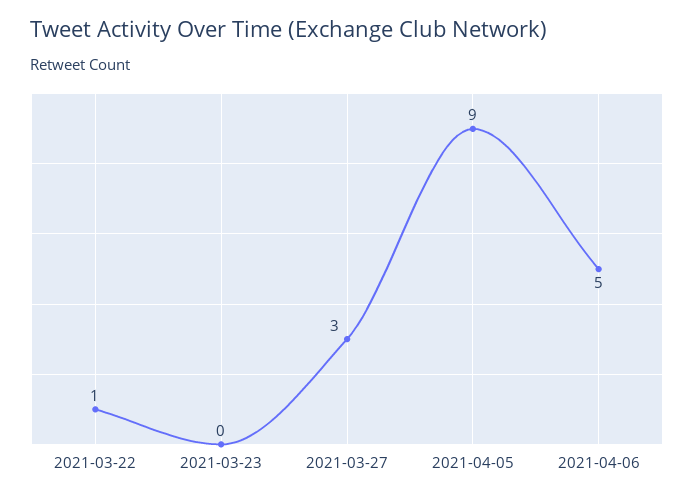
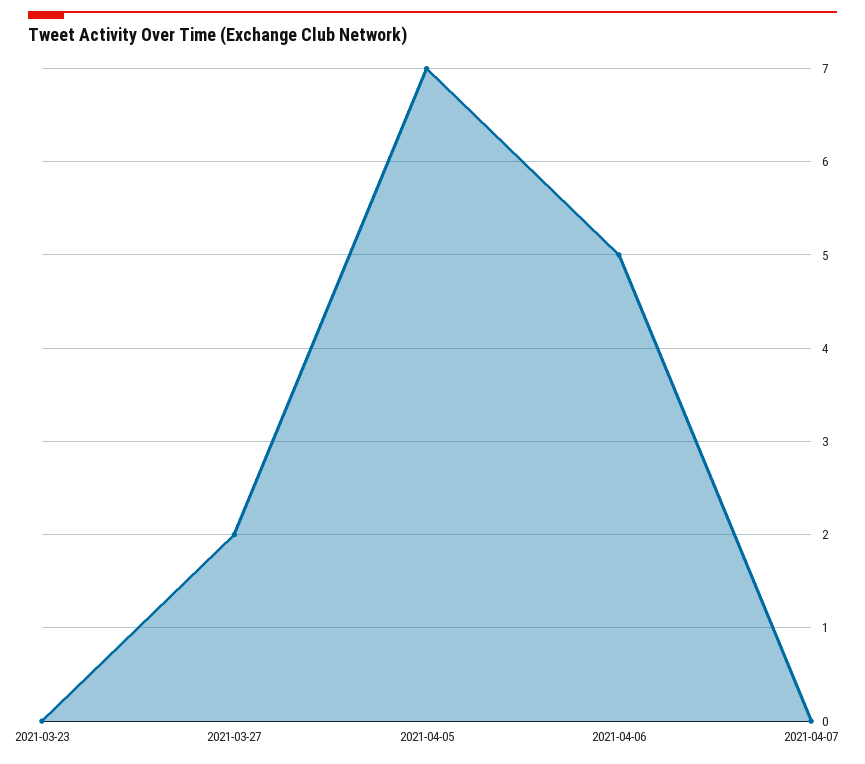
2021-03-22: 1 -> none
2021-03-27: 3 -> 2
2021-04-05: 9 -> 7
2021-04-07: none -> 0

